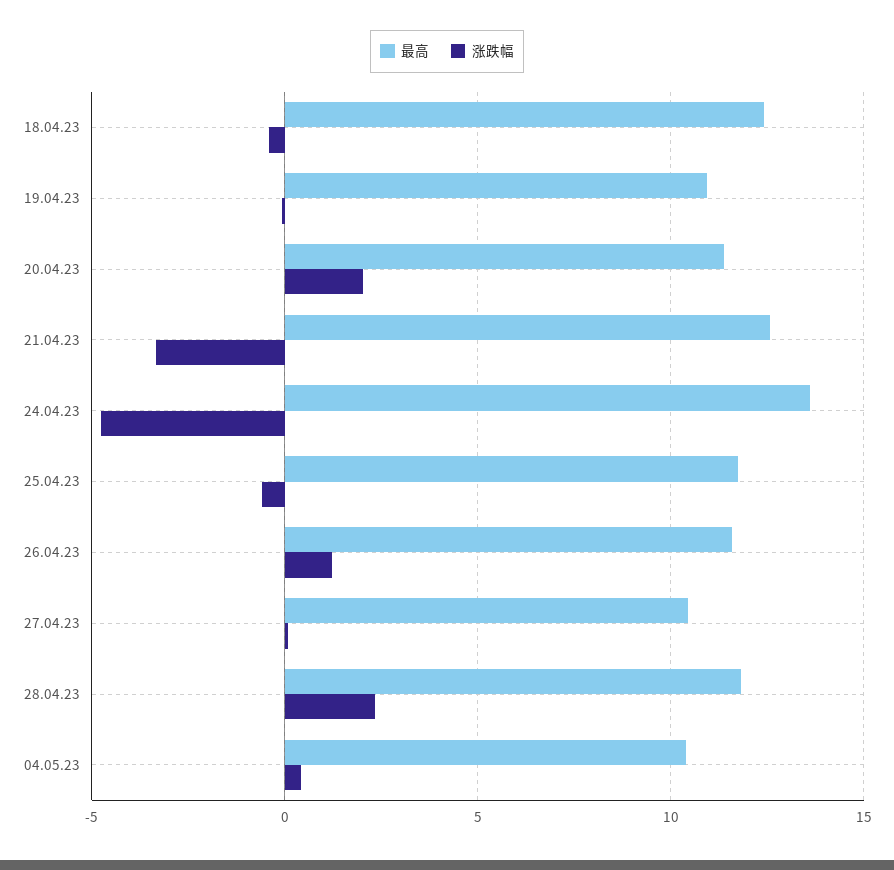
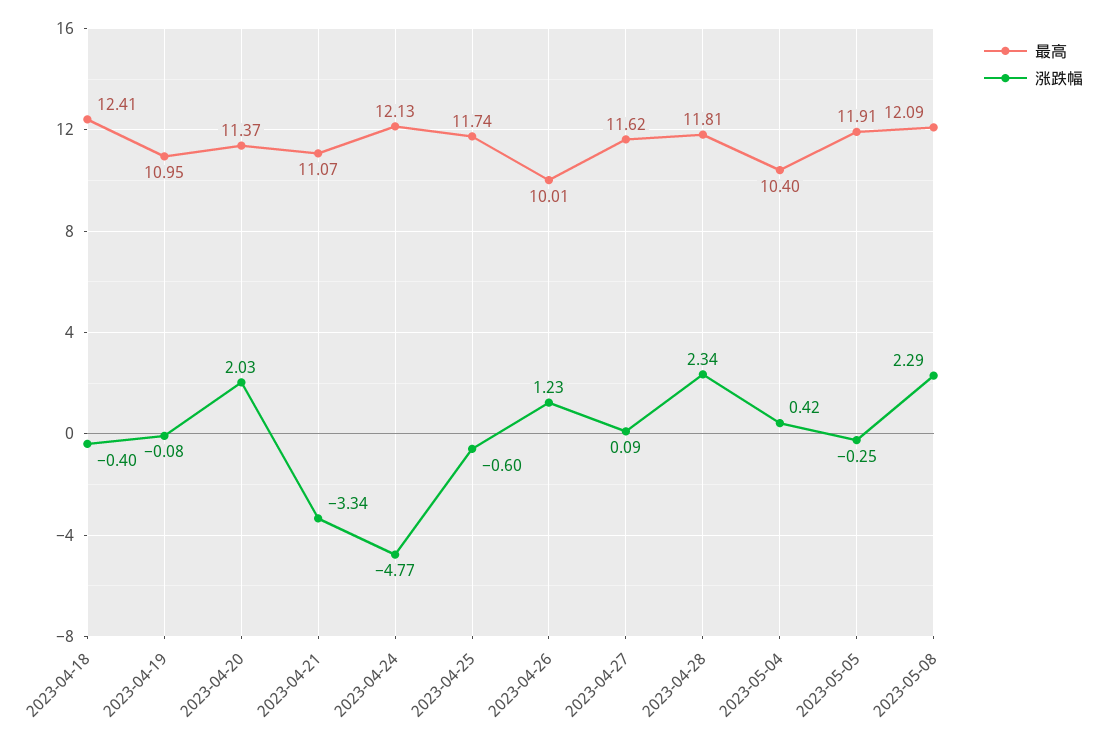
最高, 21.04.23: 12.5 -> 11.07
最高, 24.04.23: 13.5 -> 12.13
最高, 26.04.23: 11.5 -> 10.01
最高, 27.04.23: 10.5 -> 11.62
最高, 2023-05-05: none -> 11.91
涨跌幅, 2023-05-05: none -> -0.25
最高, 2023-05-08: none -> 12.09
涨跌幅, 2023-05-08: none -> 2.29

